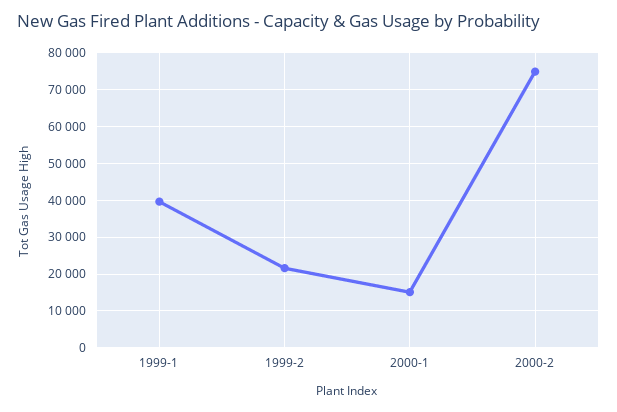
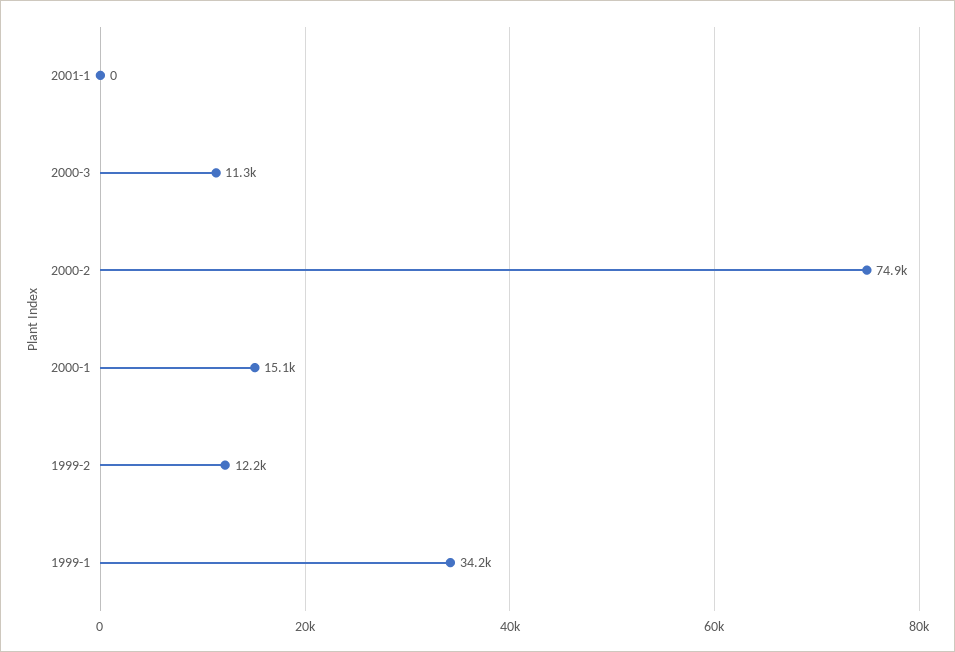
1999-1: 40000 -> 34200
1999-2: 22000 -> 12200
2001-1: none -> 0
2000-3: none -> 11300

